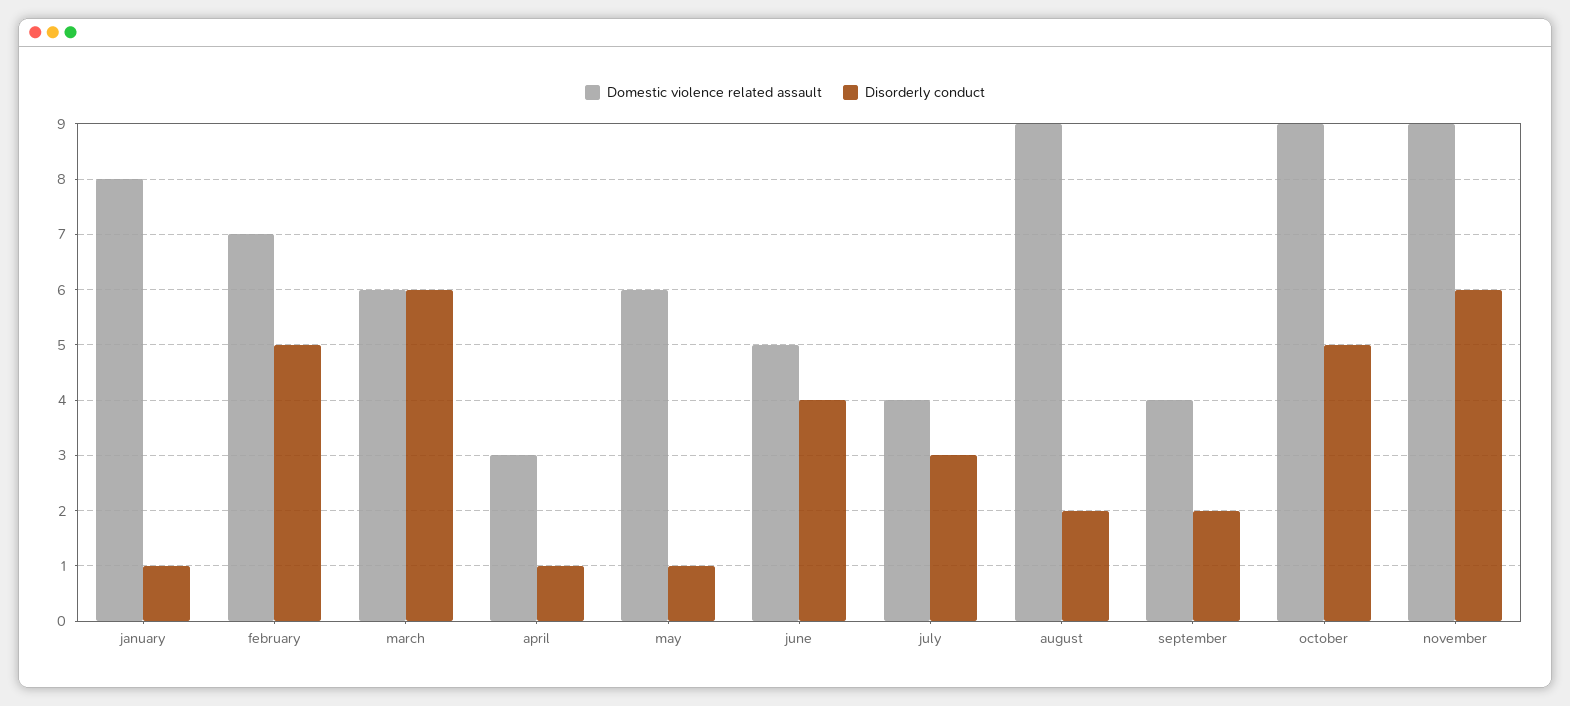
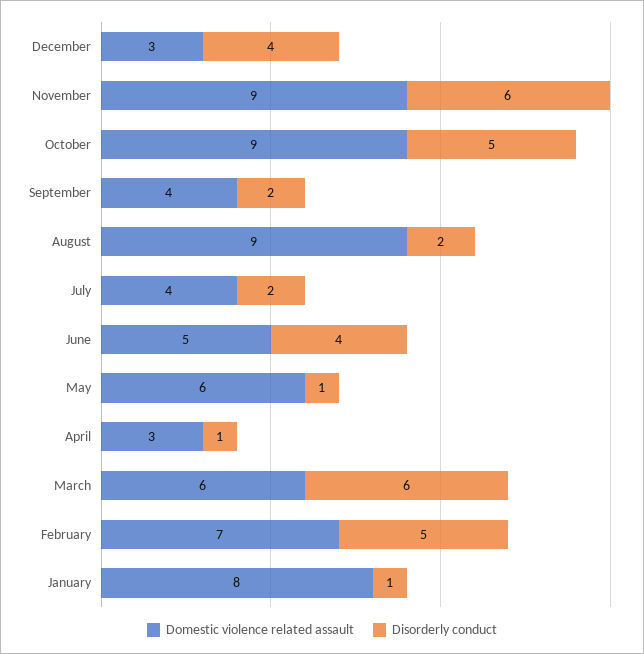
Disorderly conduct, july: 3 -> 2
Domestic violence related assault, December: none -> 3
Disorderly conduct, December: none -> 4

